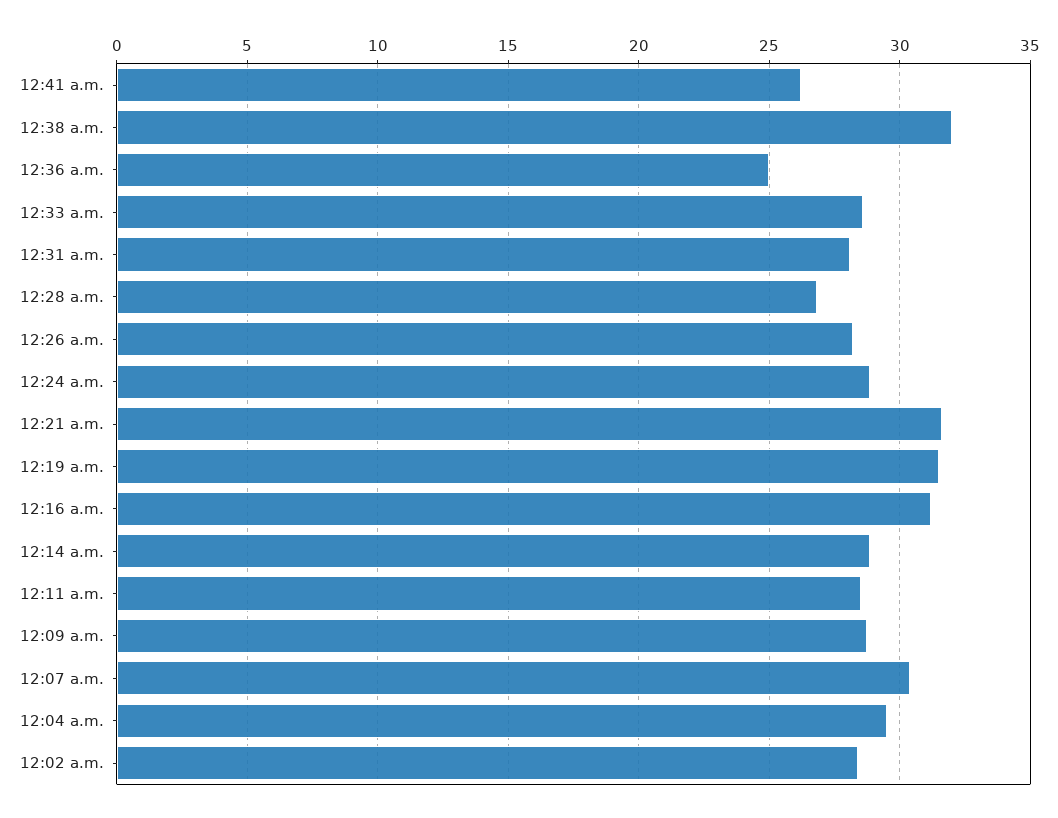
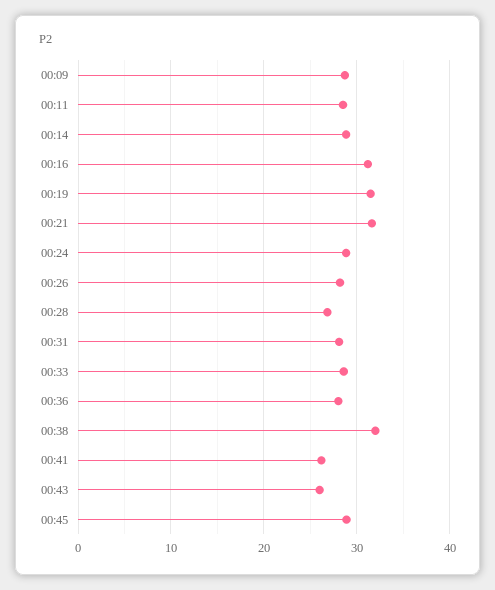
12:36 a.m.: 25 -> 28
12:07 a.m.: 30.5 -> none
12:04 a.m.: 29.5 -> none
12:02 a.m.: 28.5 -> none
00:43: none -> 26
00:45: none -> 29

